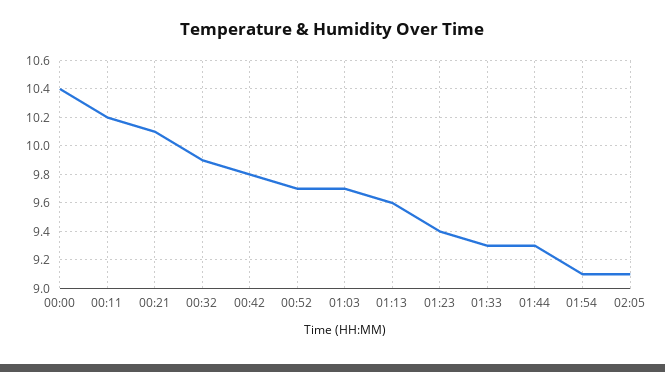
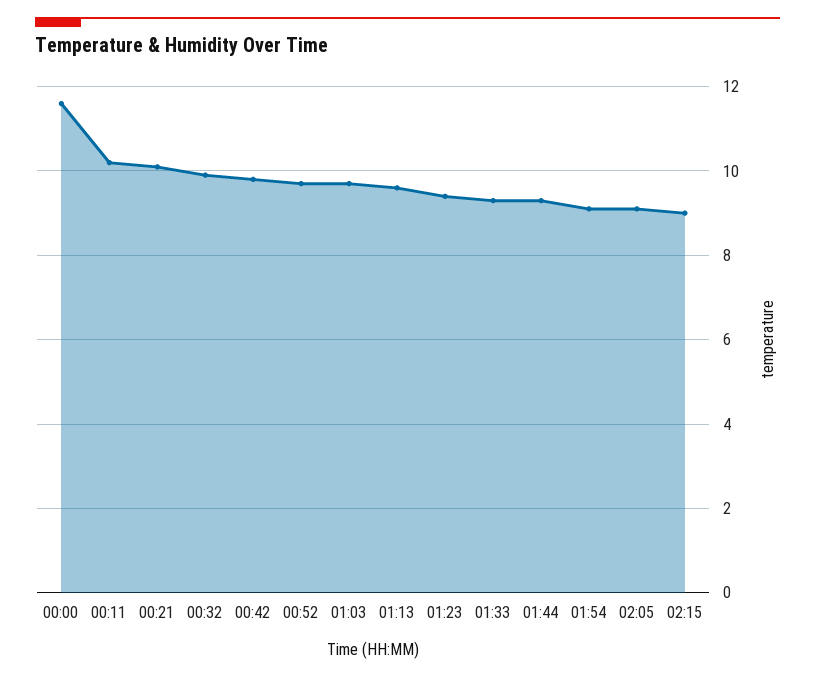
00:00: 10.4 -> 11.5
02:15: none -> 9

